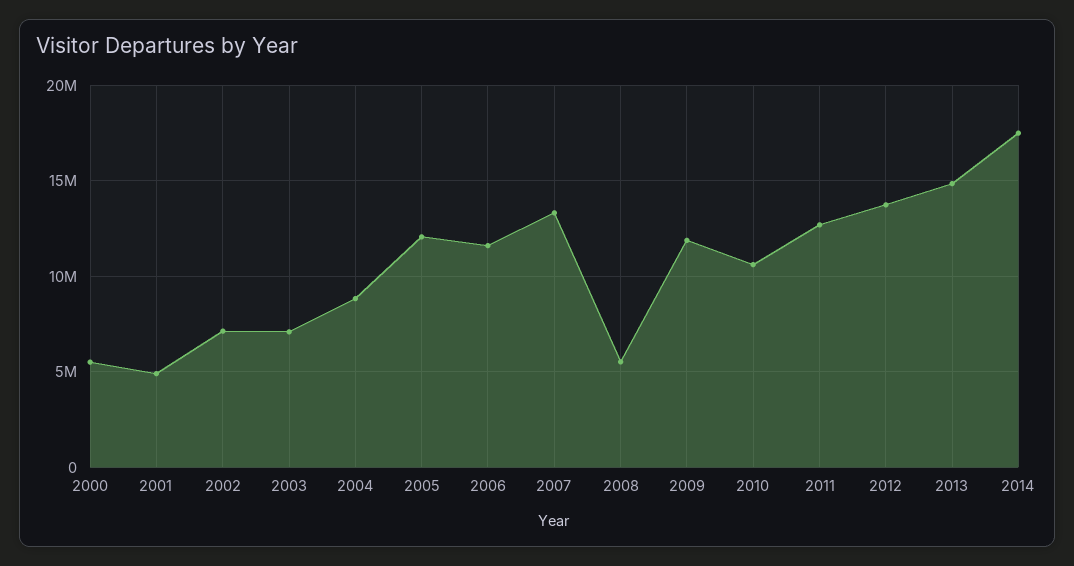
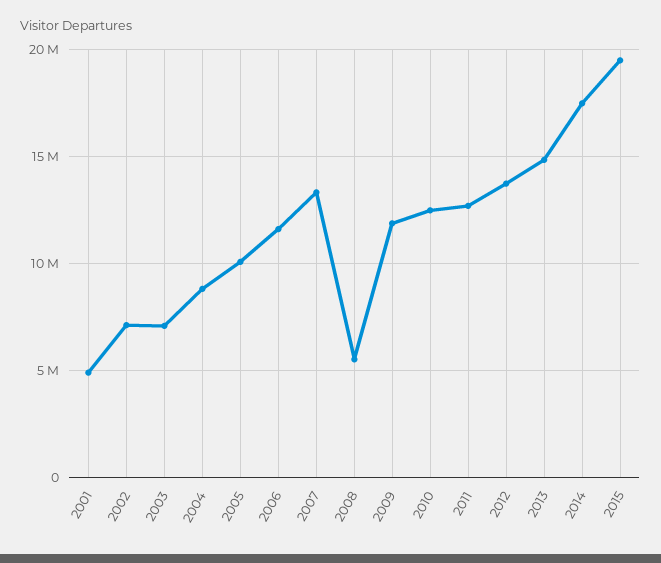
2000: 5500000 -> none
2005: 12000000 -> 10000000
2010: 10500000 -> 12500000
2015: none -> 19500000

